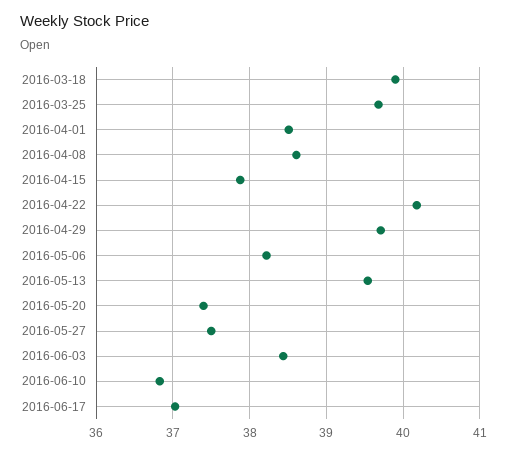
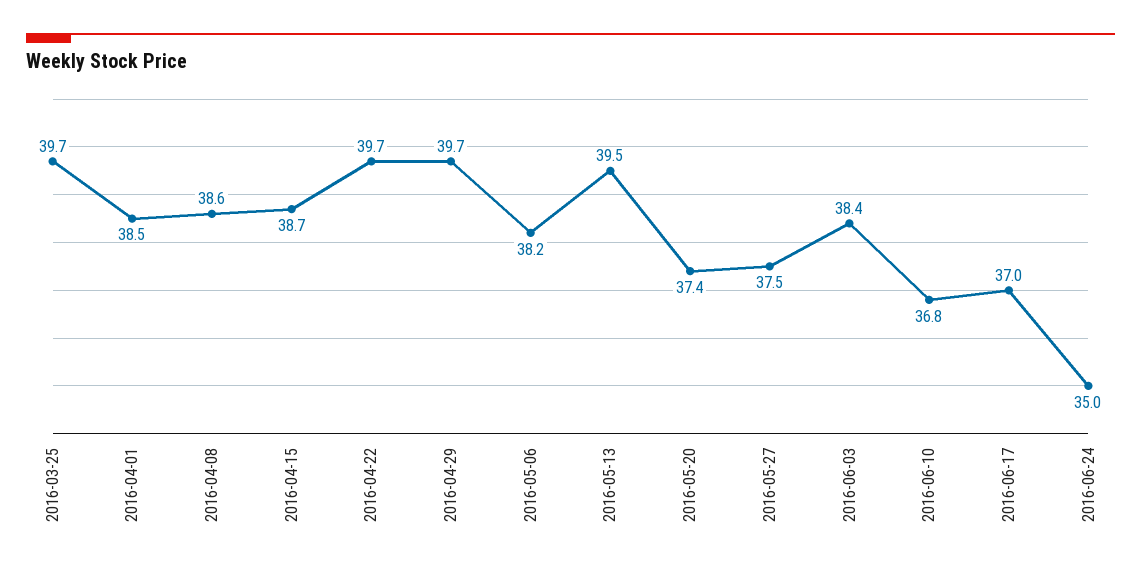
2016-03-18: 39.9 -> none
2016-04-15: 37.9 -> 38.7
2016-04-22: 40.2 -> 39.7
2016-06-24: none -> 35

